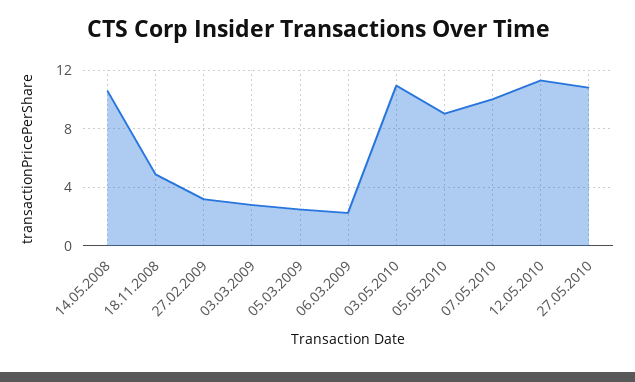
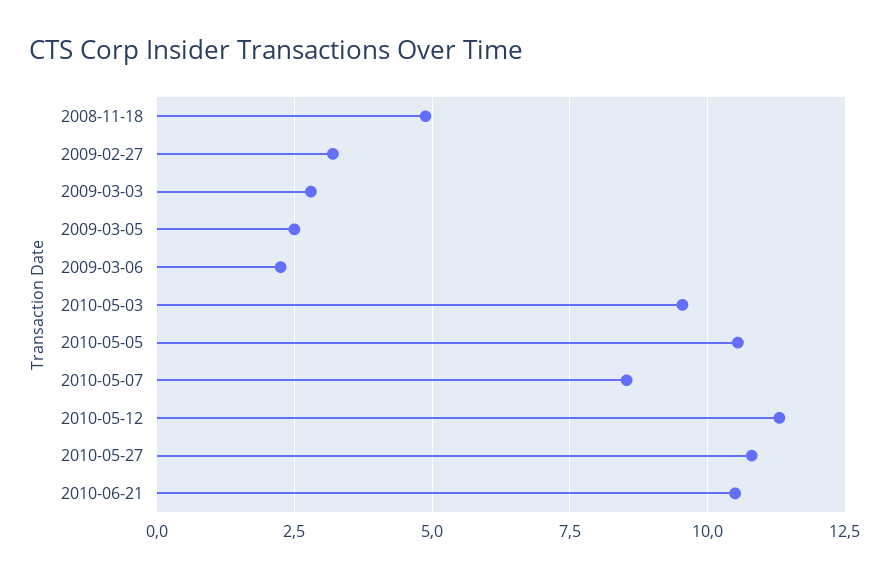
14.05.2008: 10.5 -> none
03.05.2010: 11 -> 9.5
05.05.2010: 9 -> 10.5
07.05.2010: 10 -> 8.5
2010-06-21: none -> 10.5

